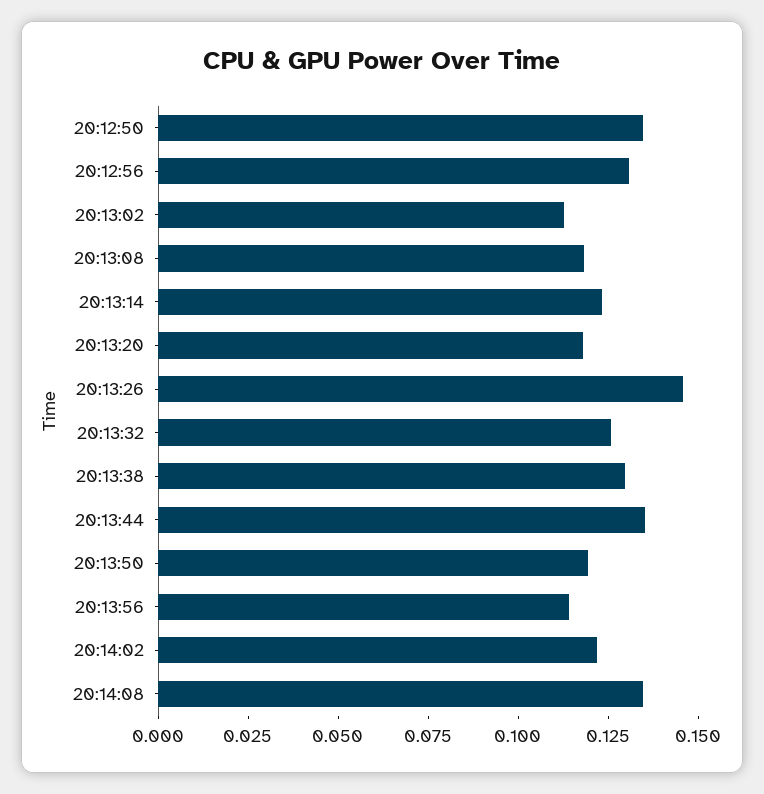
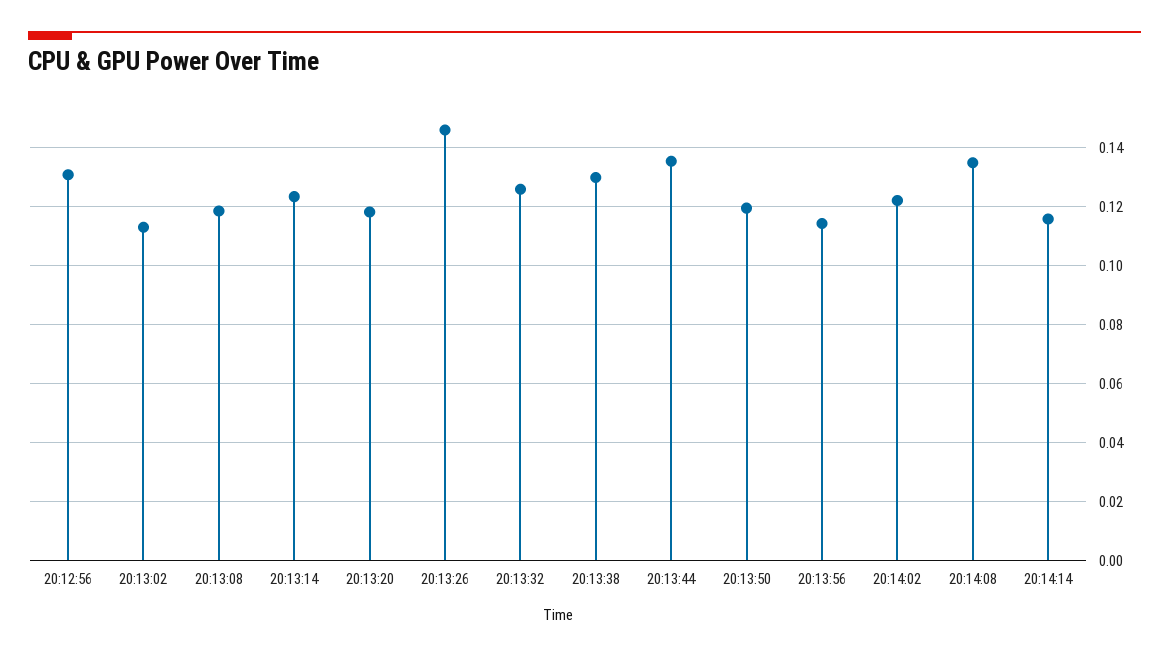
20:12:50: 0.135 -> none
20:14:14: none -> 0.115

